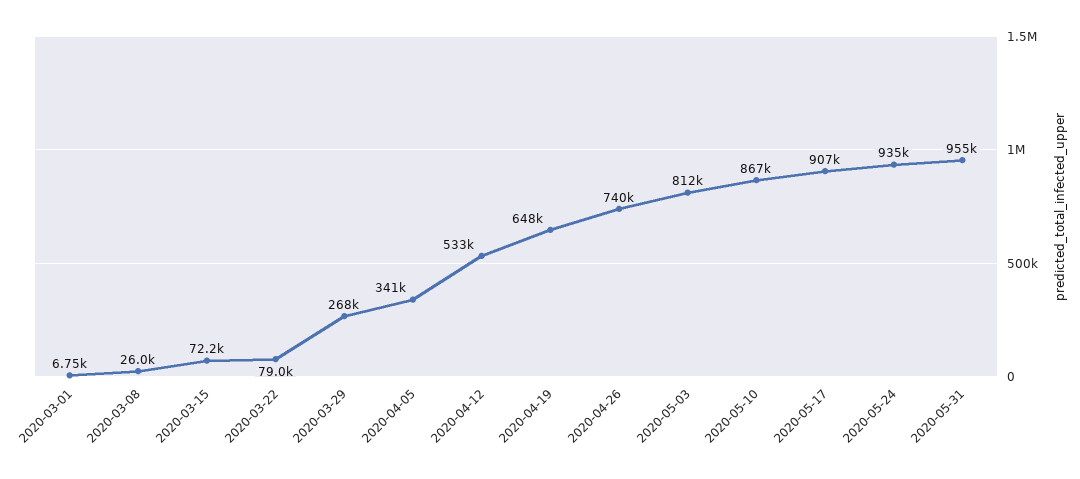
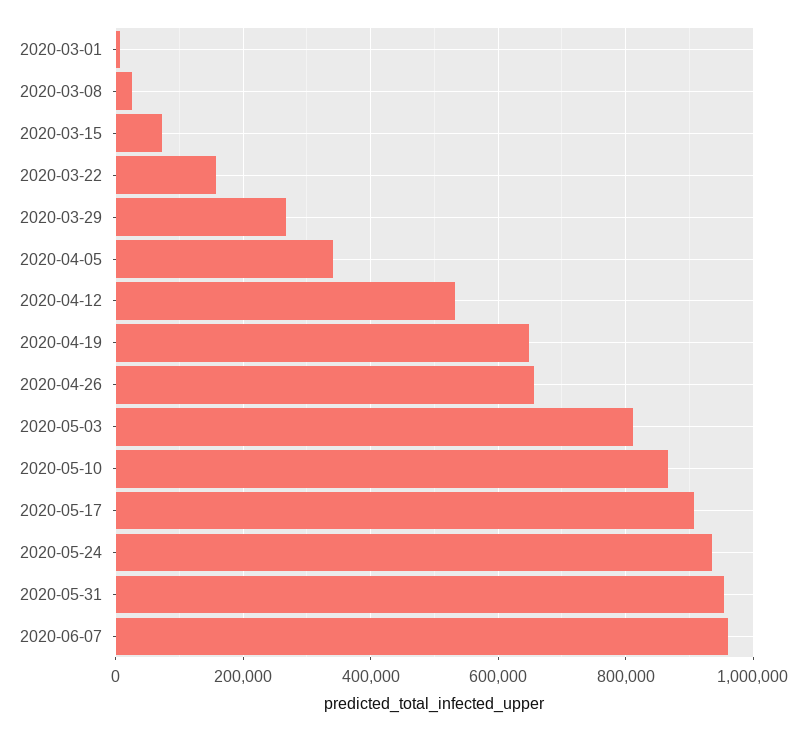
2020-03-22: 79000 -> 160000
2020-04-26: 740000 -> 660000
2020-06-07: none -> 960000

